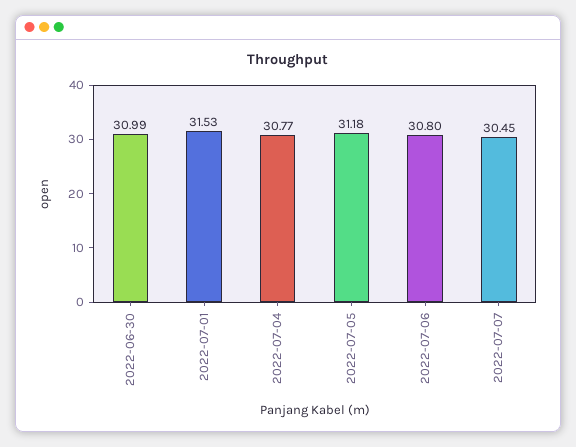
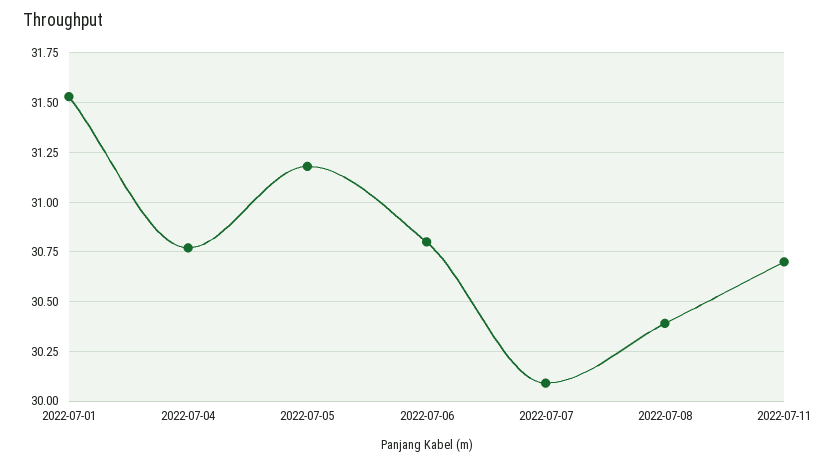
2022-06-30: 30.99 -> none
2022-07-07: 30.45 -> 30.1
2022-07-08: none -> 30.4
2022-07-11: none -> 30.7

